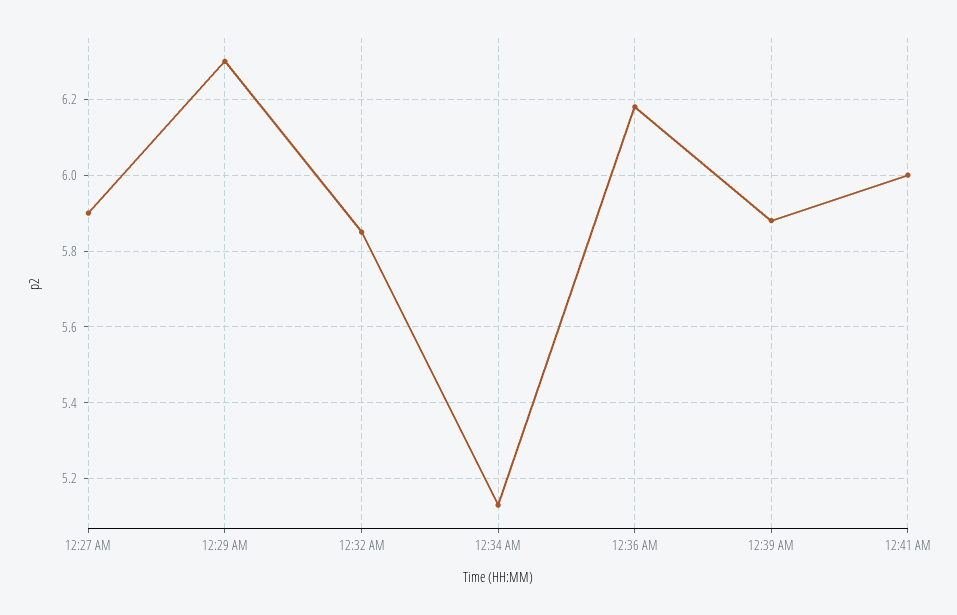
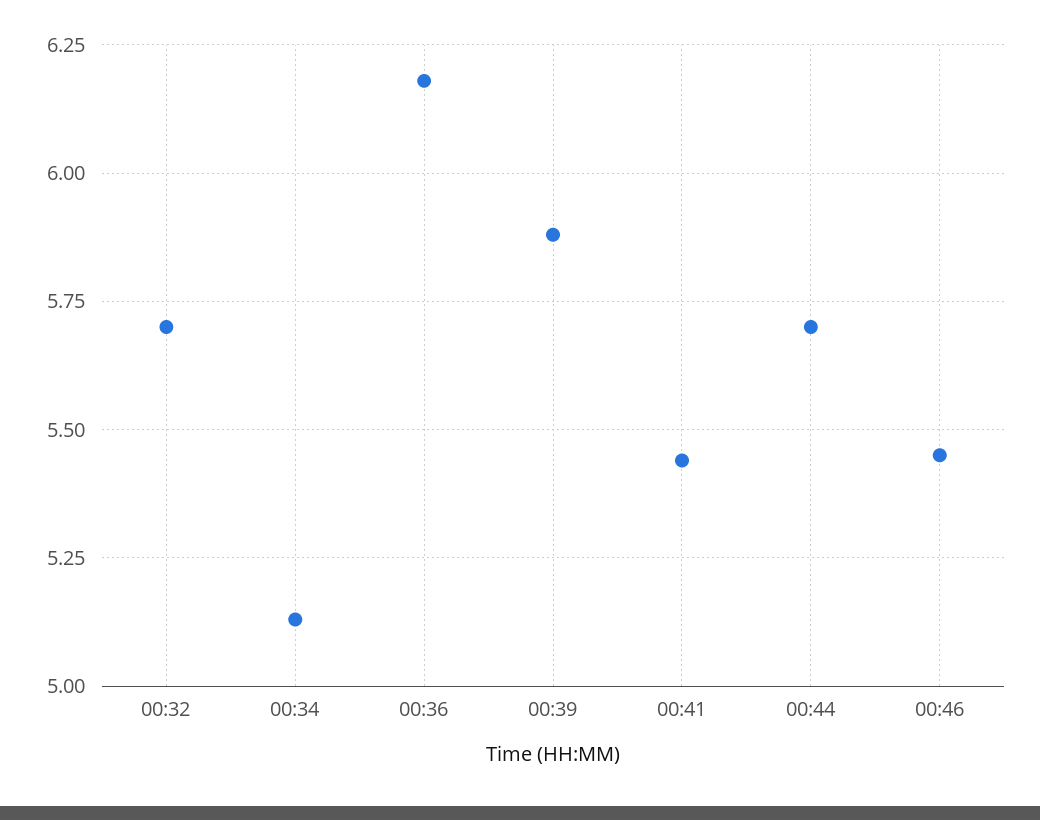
12:27 AM: 5.9 -> none
12:29 AM: 6.3 -> none
12:32 AM: 5.85 -> 5.7
12:41 AM: 6 -> 5.45
00:44: none -> 5.7
00:46: none -> 5.45

